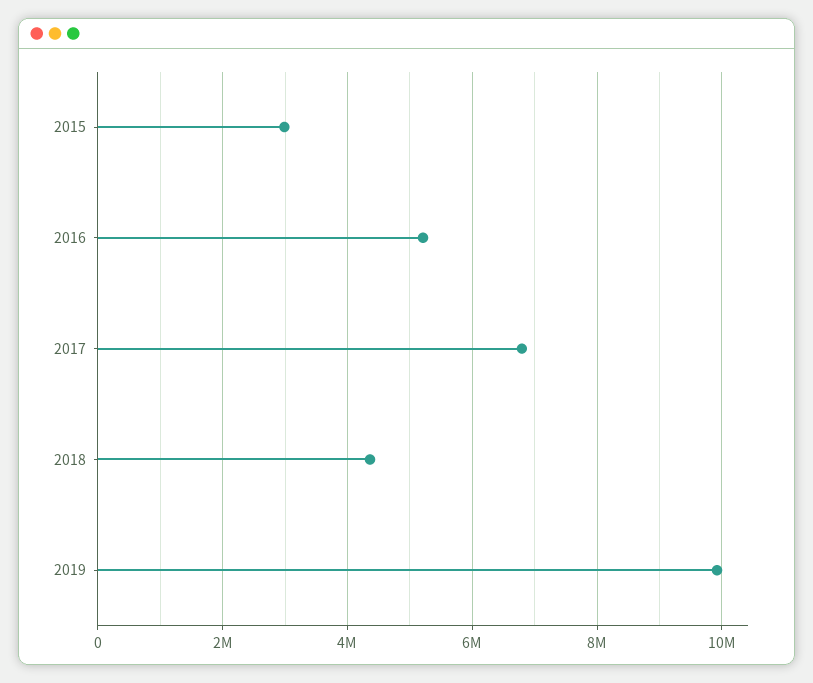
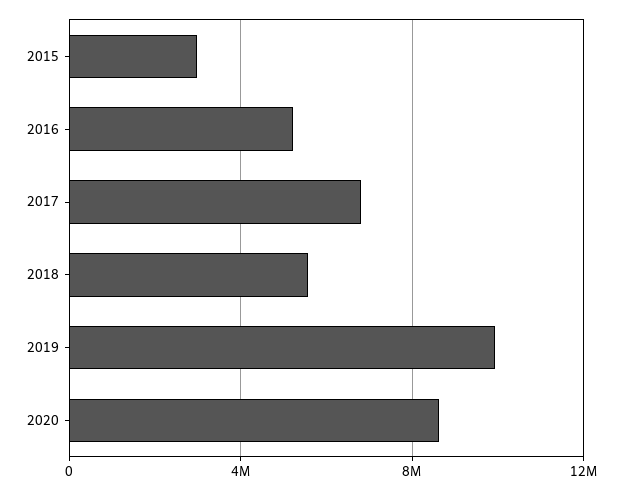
2018: 4400000 -> 5500000
2020: none -> 8500000

